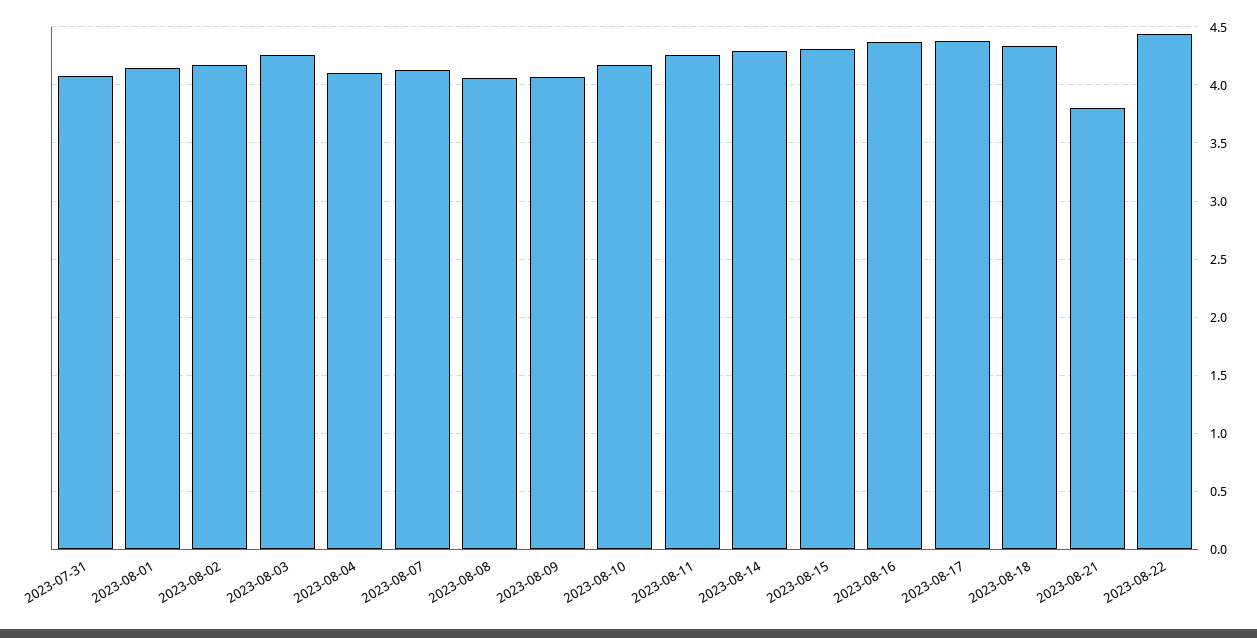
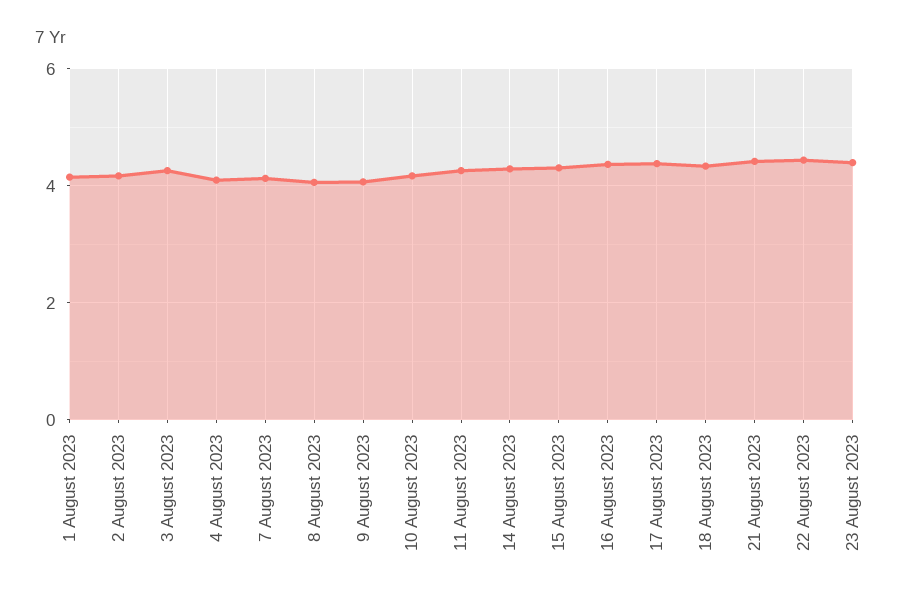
2023-07-31: 4.1 -> none
2023-08-21: 3.8 -> 4.4
23 August 2023: none -> 4.4

